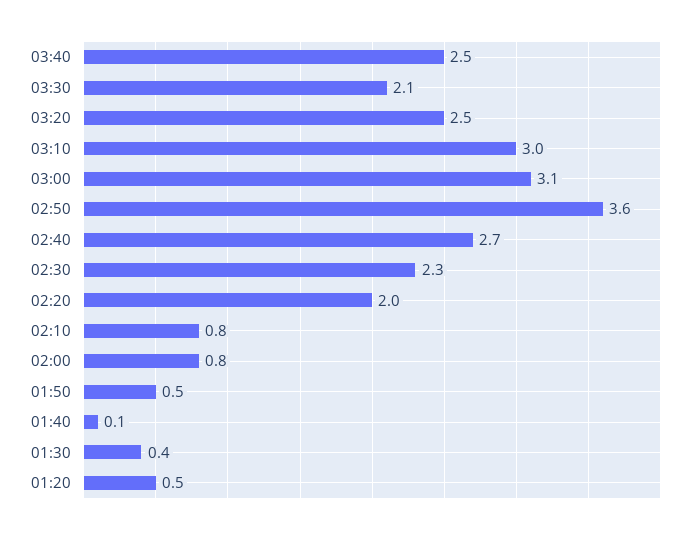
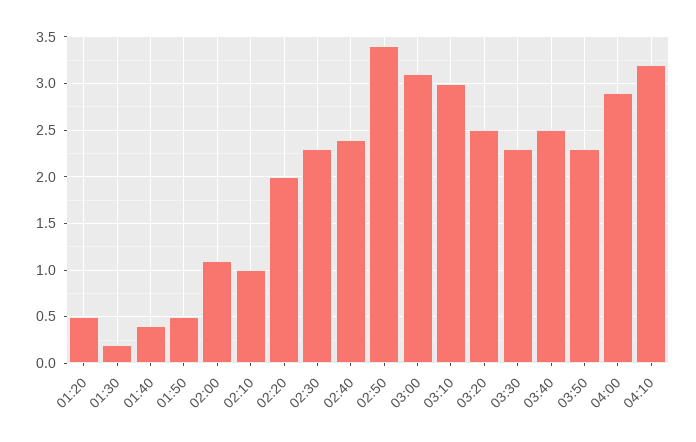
03:30: 2.1 -> 2.3
02:50: 3.6 -> 3.4
02:40: 2.7 -> 2.4
02:10: 0.8 -> 1
02:00: 0.8 -> 1.1
01:40: 0.1 -> 0.4
01:30: 0.4 -> 0.2
03:50: none -> 2.3
04:00: none -> 2.9
04:10: none -> 3.2

